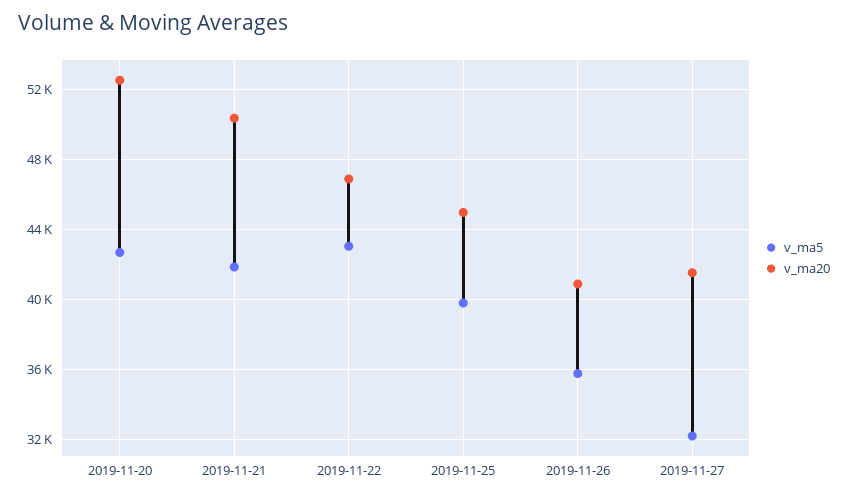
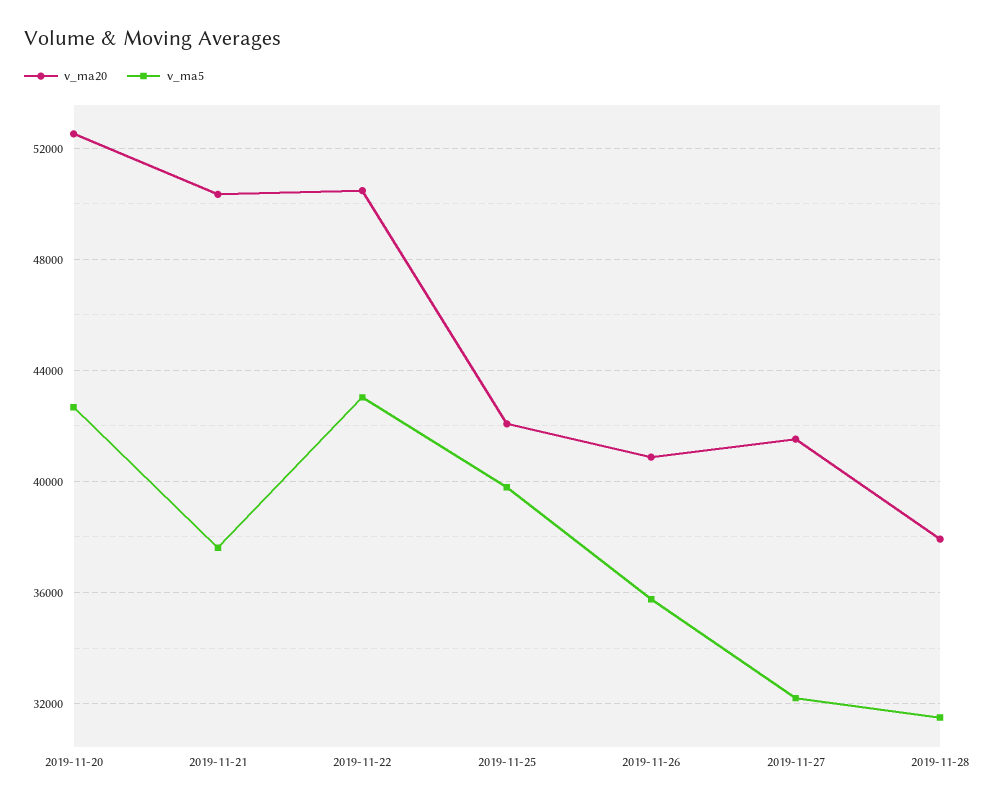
v_ma5, 2019-11-21: 42000 -> 37500
v_ma20, 2019-11-22: 47000 -> 50500
v_ma20, 2019-11-25: 45000 -> 42000
v_ma20, 2019-11-28: none -> 38000
v_ma5, 2019-11-28: none -> 31500

